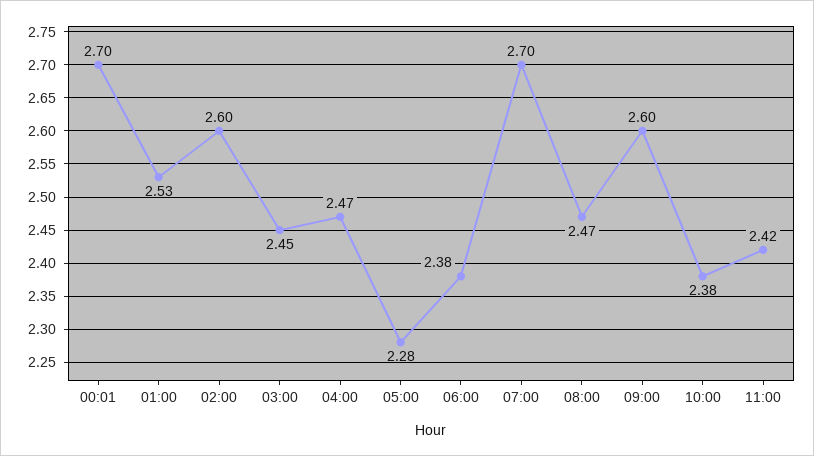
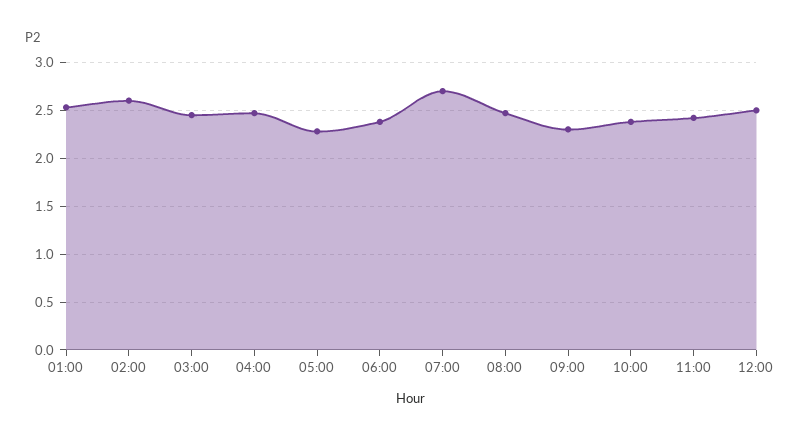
00:01: 2.7 -> none
09:00: 2.6 -> 2.3
12:00: none -> 2.5

